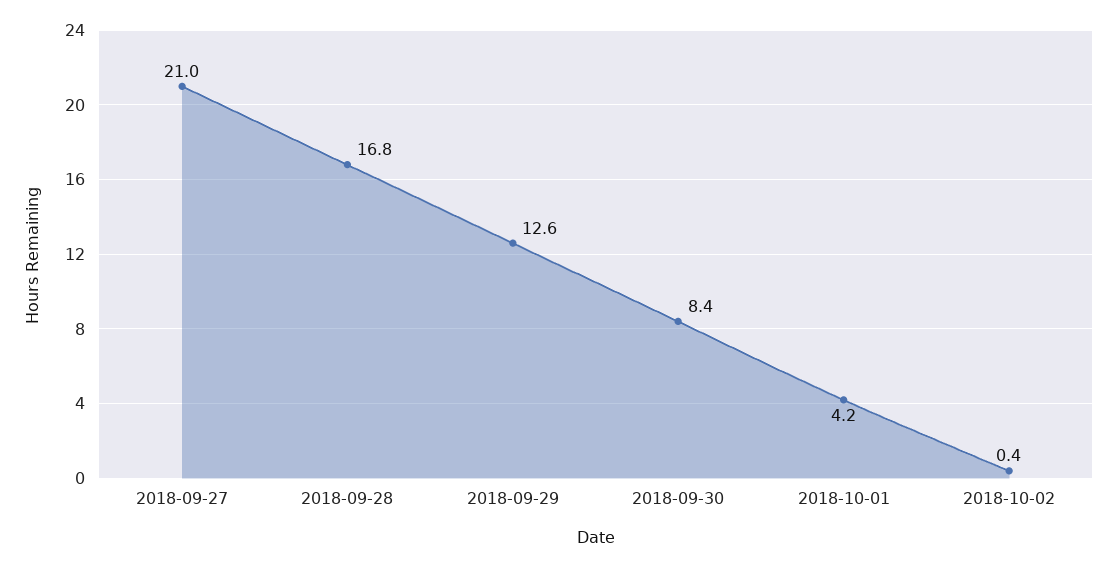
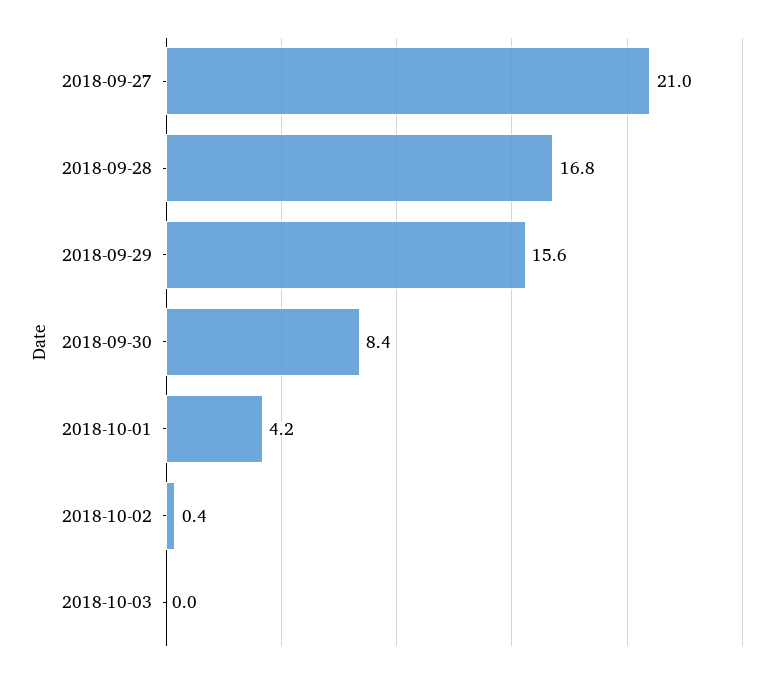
2018-09-29: 12.6 -> 15.6
2018-10-03: none -> 0

